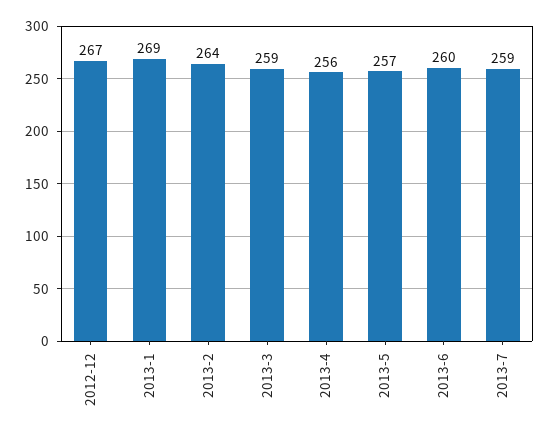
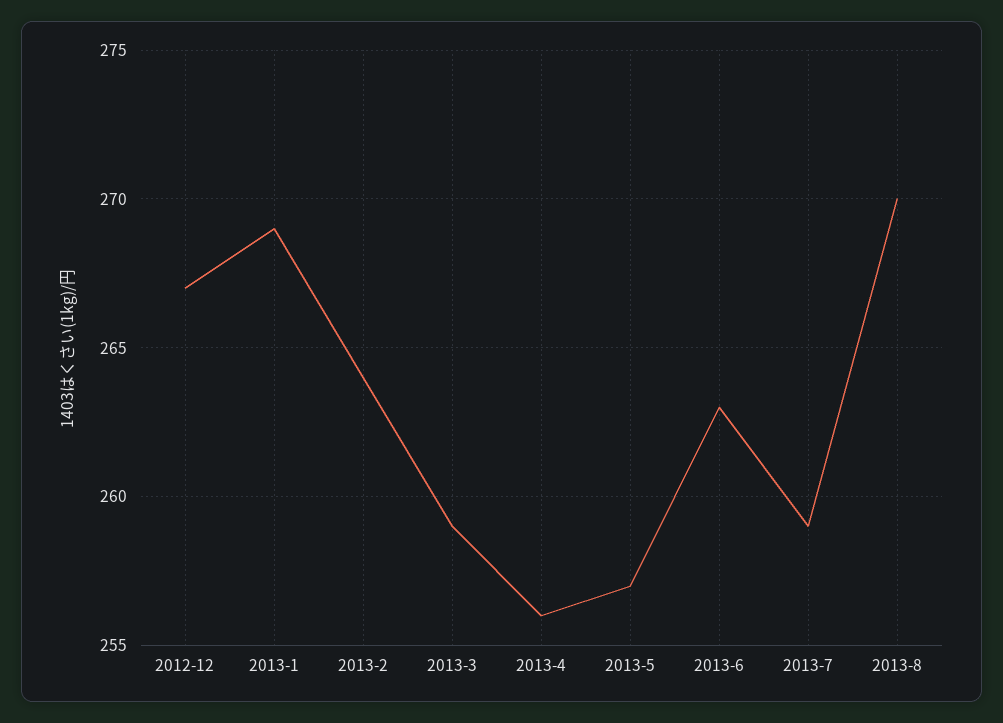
2013-6: 260 -> 263
2013-8: none -> 270

